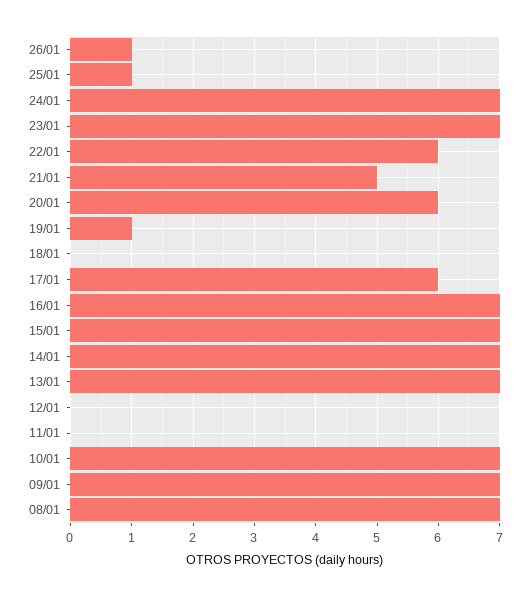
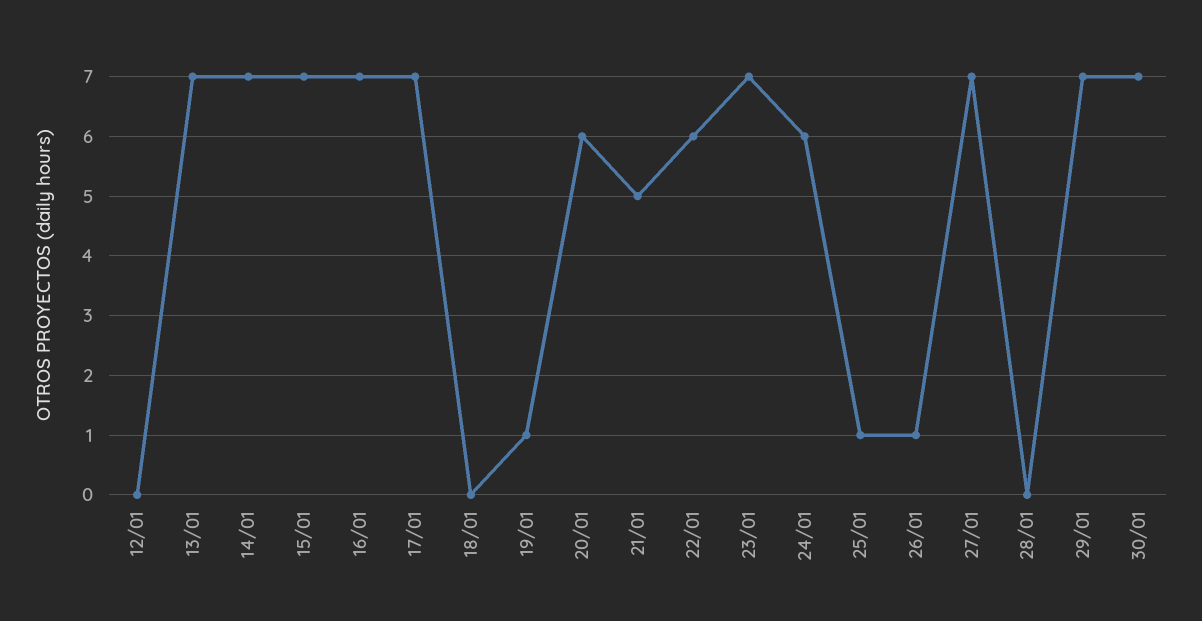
24/01: 7 -> 6
17/01: 6 -> 7
11/01: 0 -> none
10/01: 7 -> none
09/01: 7 -> none
08/01: 7 -> none
27/01: none -> 7
28/01: none -> 0
29/01: none -> 7
30/01: none -> 7

